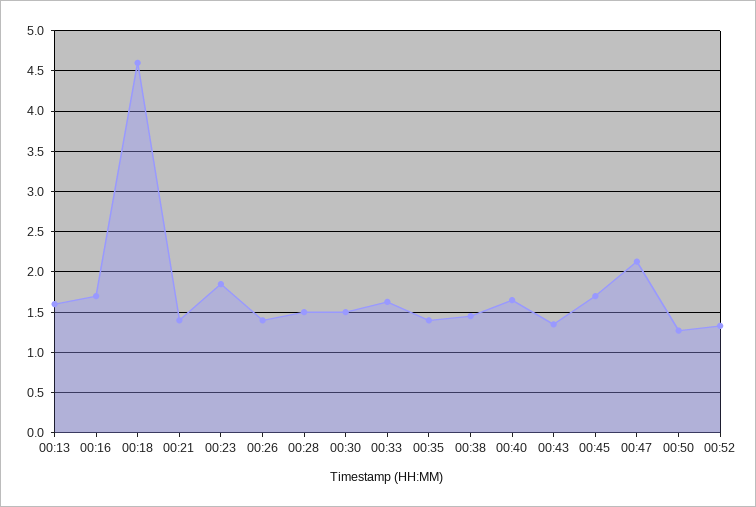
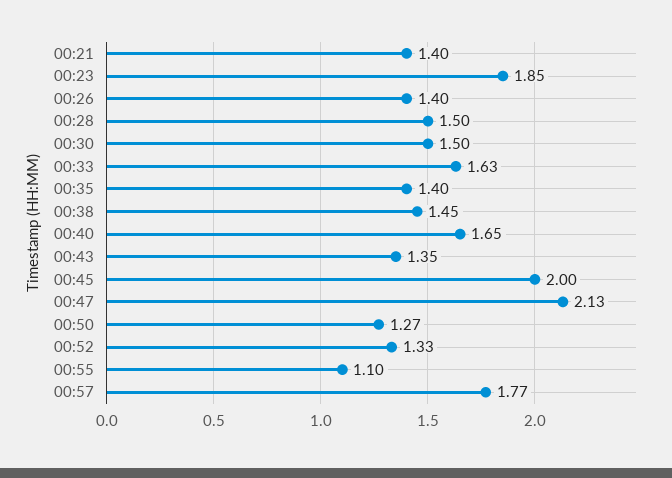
00:13: 1.6 -> none
00:16: 1.7 -> none
00:18: 4.6 -> none
00:45: 1.7 -> 2
00:55: none -> 1.1
00:57: none -> 1.77

